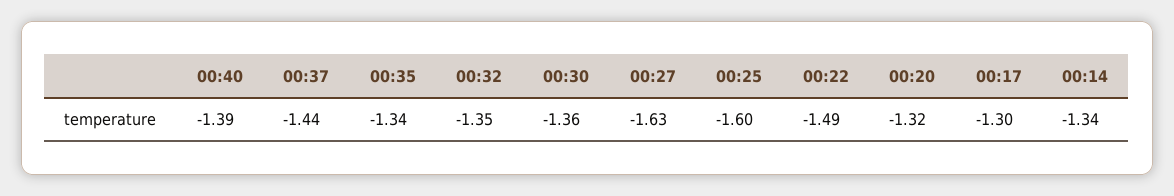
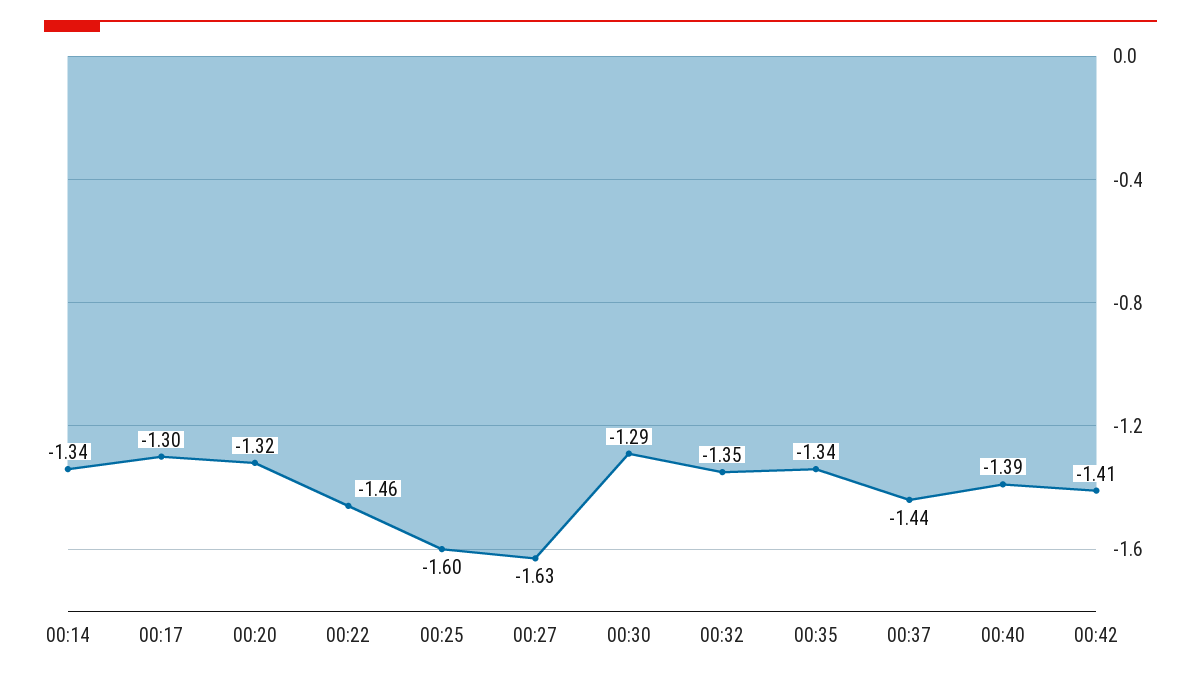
00:30: -1.36 -> -1.29
00:22: -1.49 -> -1.46
00:42: none -> -1.41

